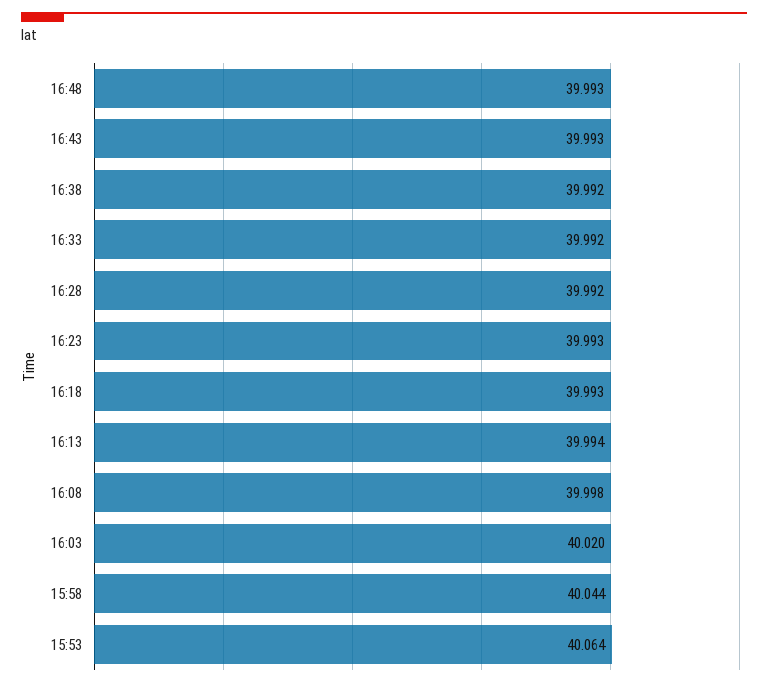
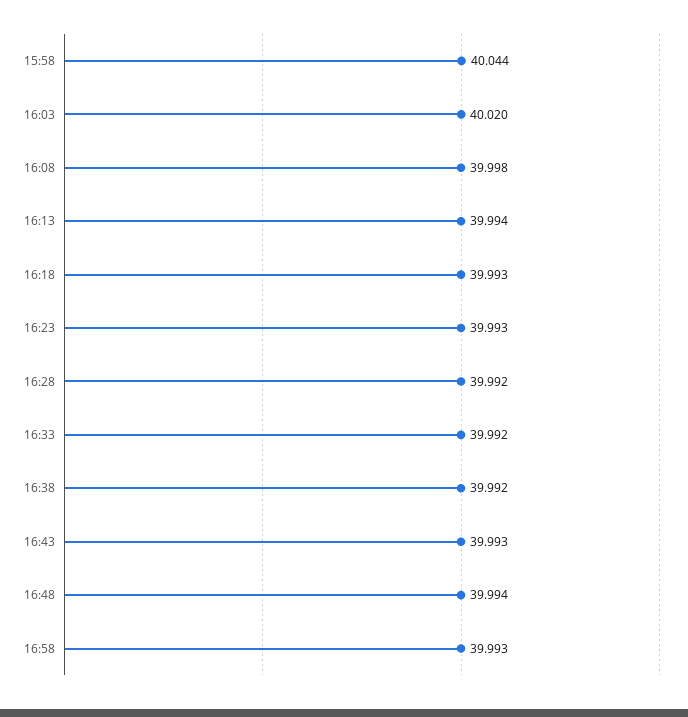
16:48: 39.993 -> 39.994
15:53: 40.064 -> none
16:58: none -> 39.993

